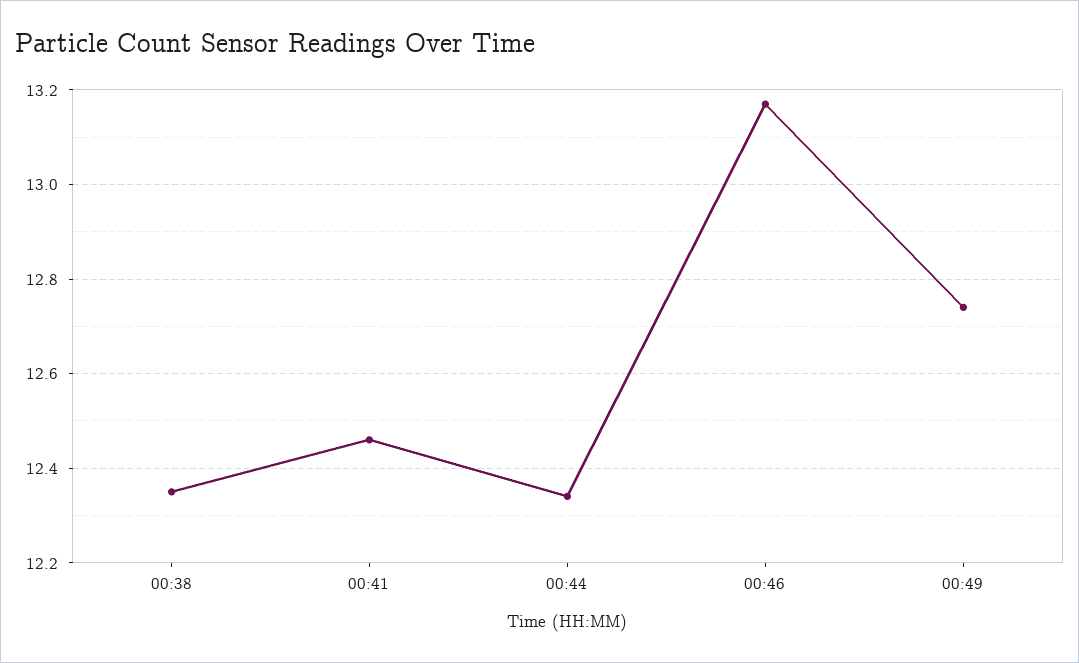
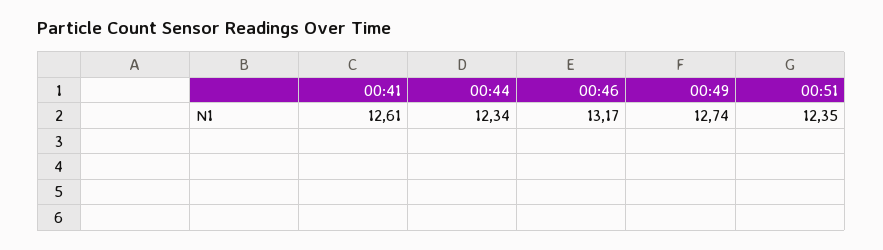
00:38: 12.35 -> none
00:41: 12.45 -> 12.61
00:51: none -> 12.35

